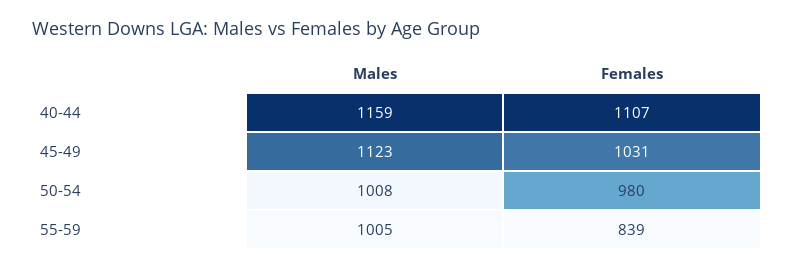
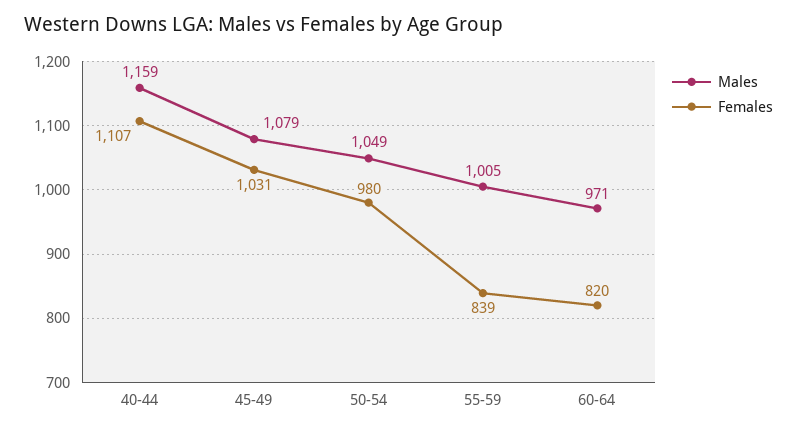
Males, 45-49: 1123 -> 1079
Males, 50-54: 1008 -> 1049
Males, 60-64: none -> 971
Females, 60-64: none -> 820

